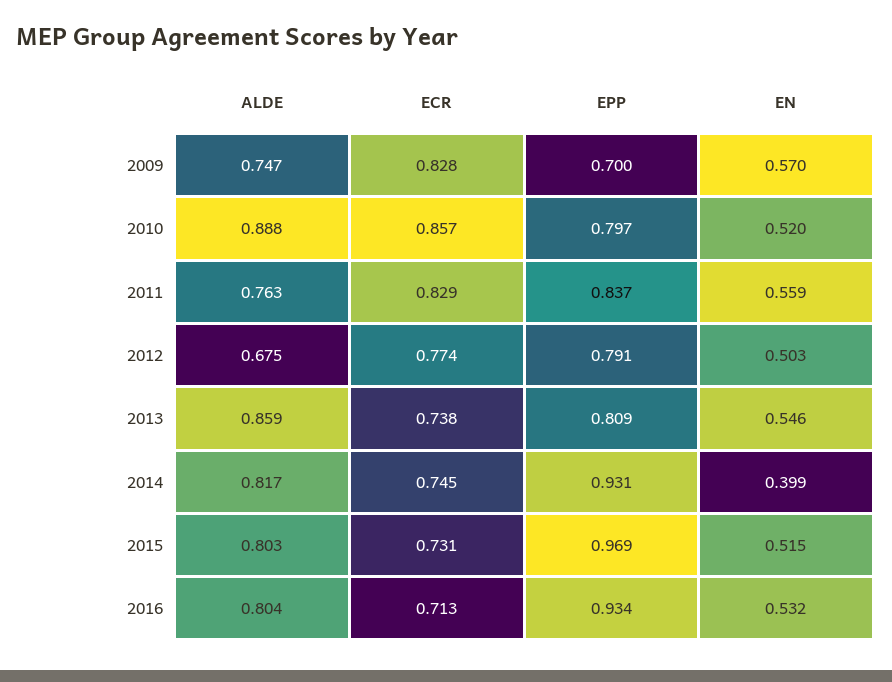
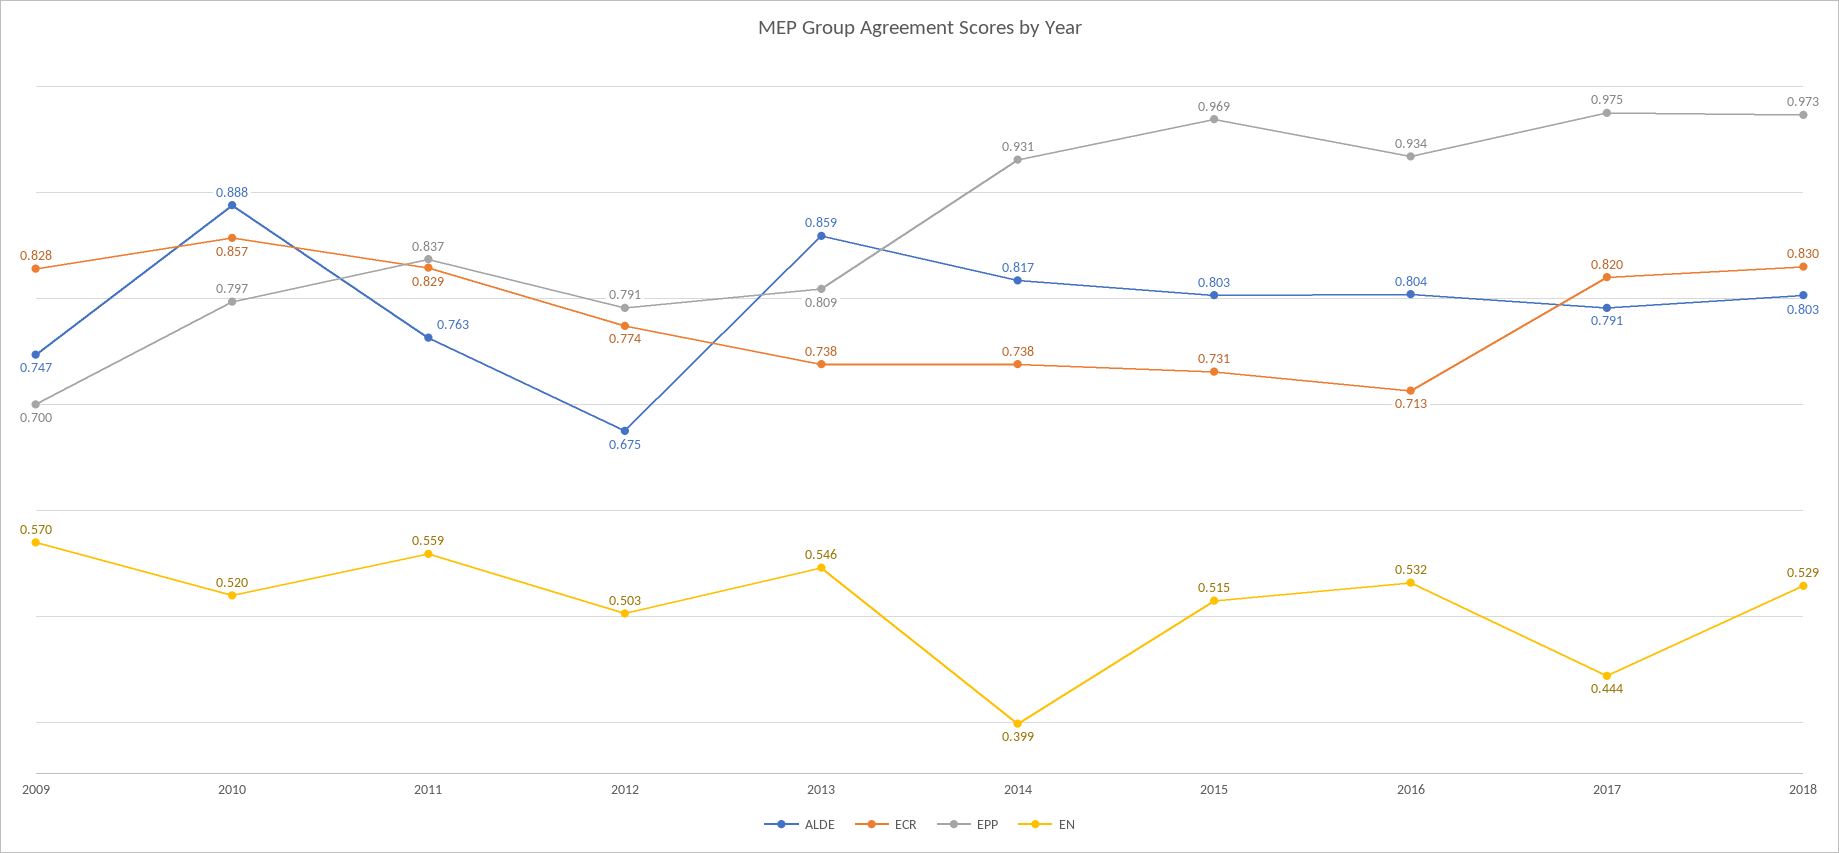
ECR, 2014: 0.745 -> 0.738
ALDE, 2017: none -> 0.791
ECR, 2017: none -> 0.82
EPP, 2017: none -> 0.975
EN, 2017: none -> 0.444
ALDE, 2018: none -> 0.803
ECR, 2018: none -> 0.83
EPP, 2018: none -> 0.973
EN, 2018: none -> 0.529

